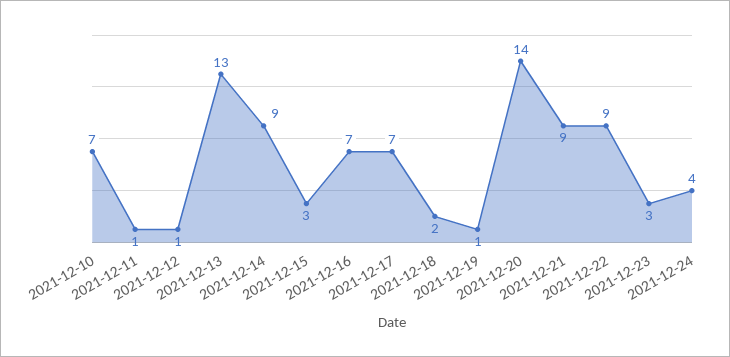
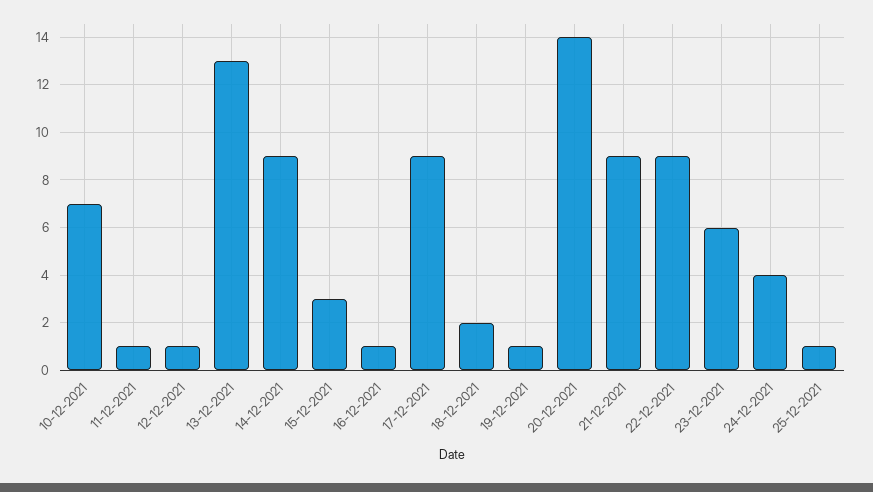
2021-12-16: 7 -> 1
2021-12-17: 7 -> 9
2021-12-23: 3 -> 6
25-12-2021: none -> 1

